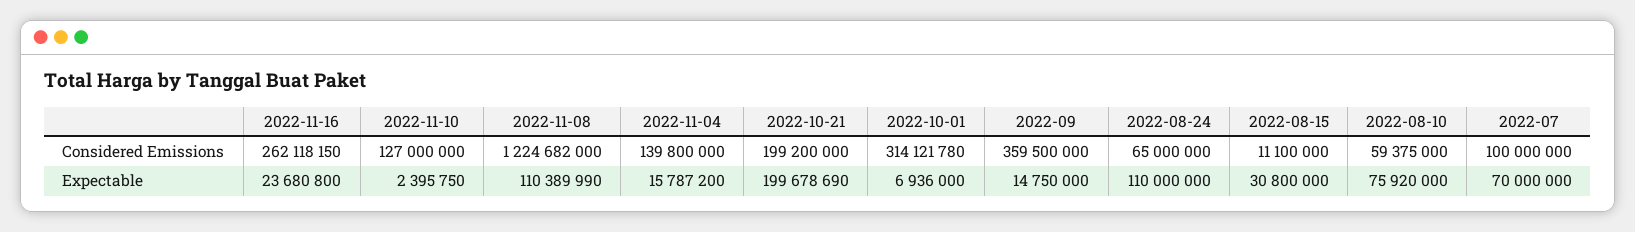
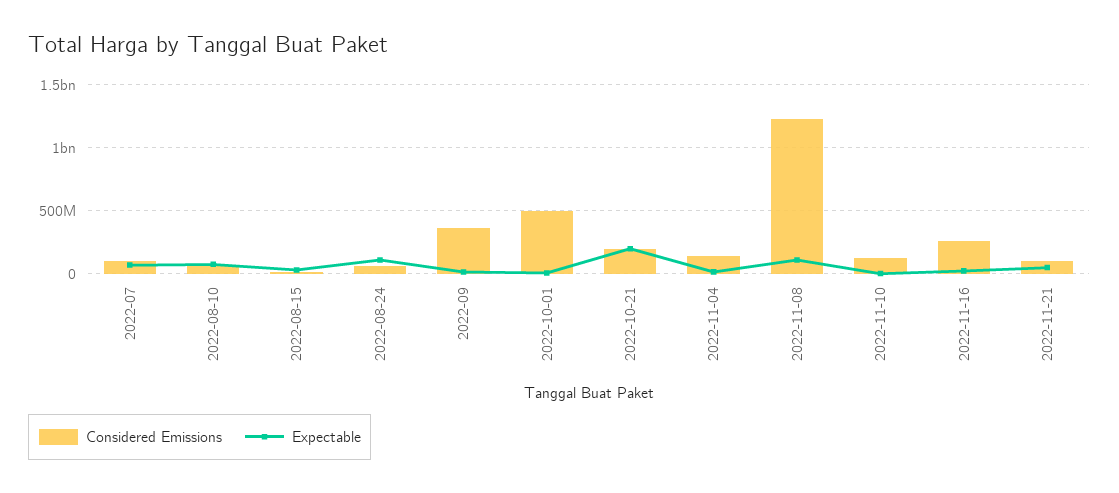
Considered Emissions, 2022-10-01: 314121780 -> 500000000
Considered Emissions, 2022-11-21: none -> 100000000
Expectable, 2022-11-21: none -> 50000000

